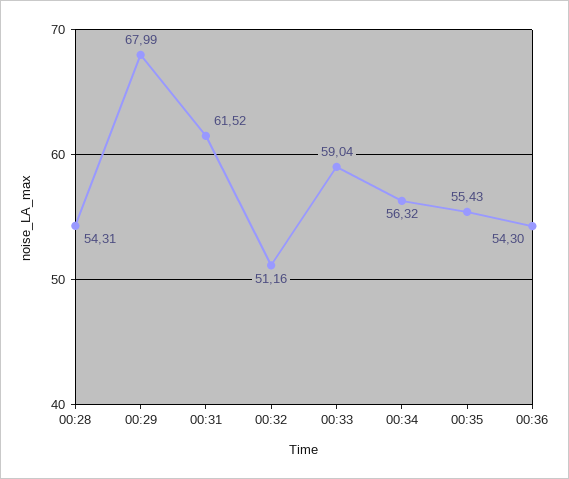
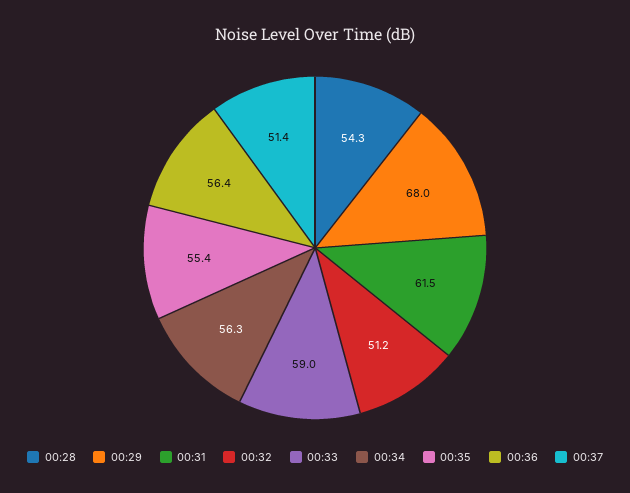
00:36: 54.3 -> 56.4
00:37: none -> 51.4

